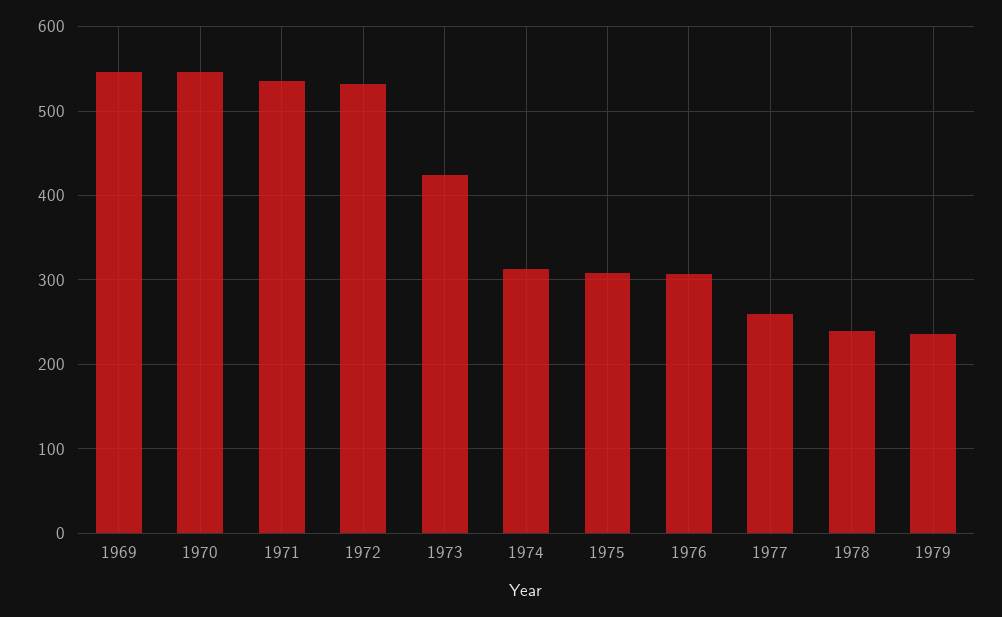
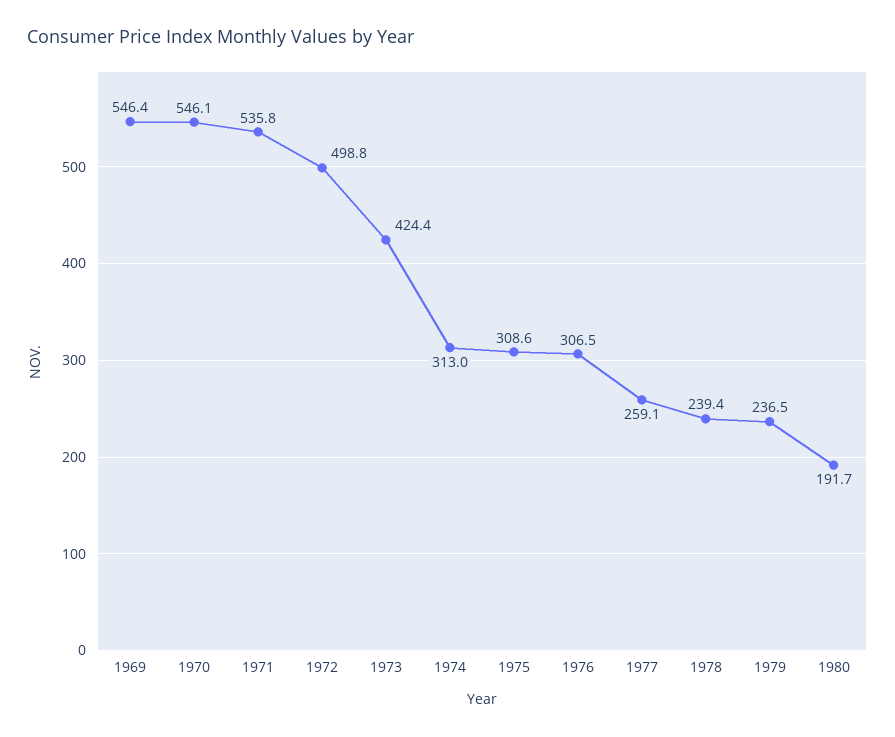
1972: 530 -> 498.8
1980: none -> 191.7

